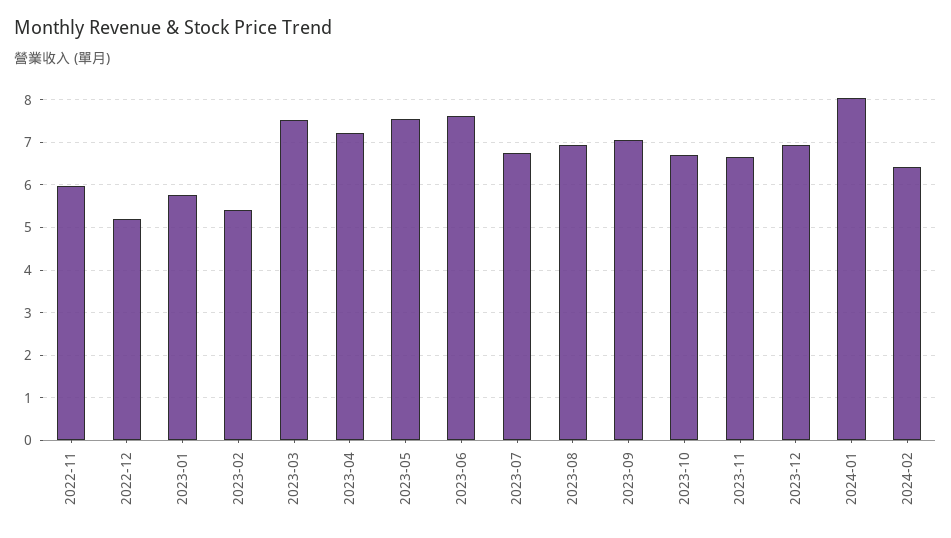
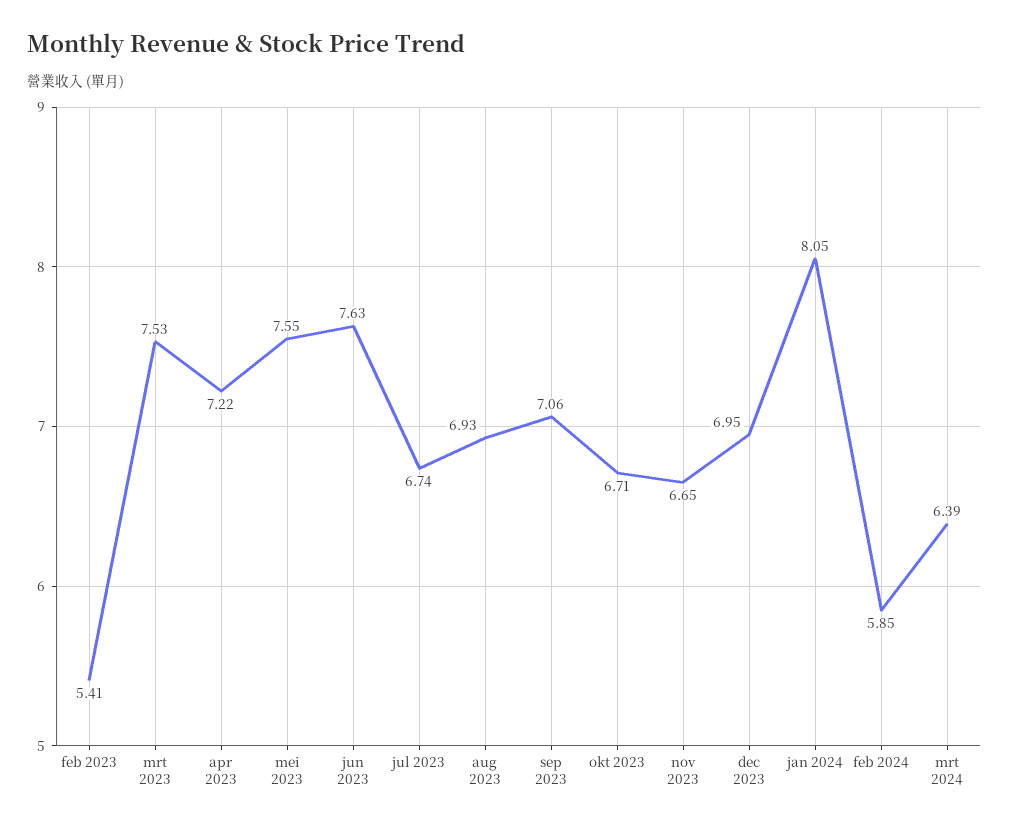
2022-11: 6 -> none
2022-12: 5.2 -> none
2023-01: 5.8 -> none
2024-02: 6.4 -> 5.85
mrt 2024: none -> 6.39

